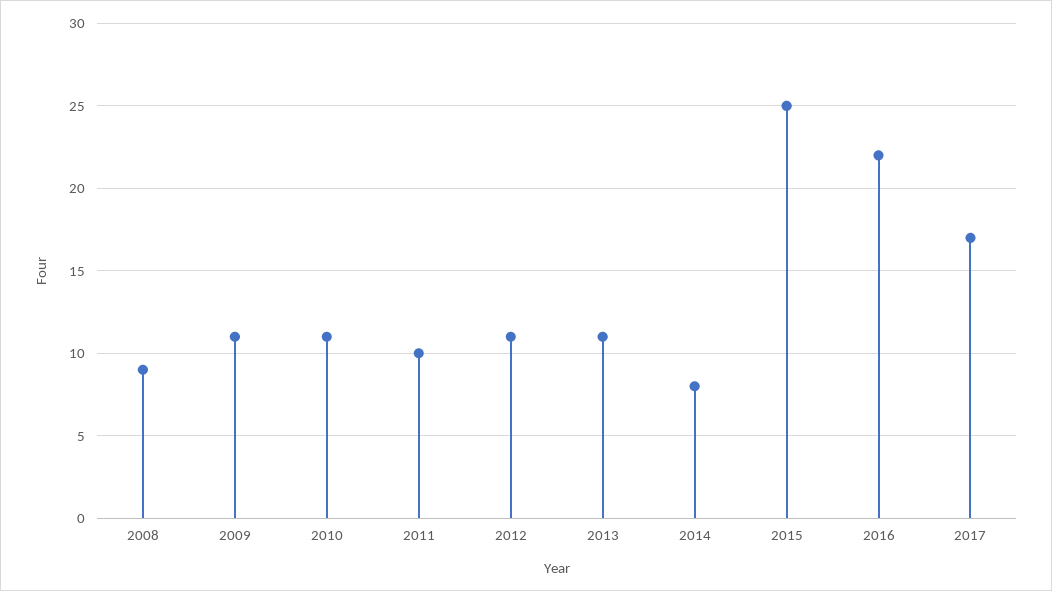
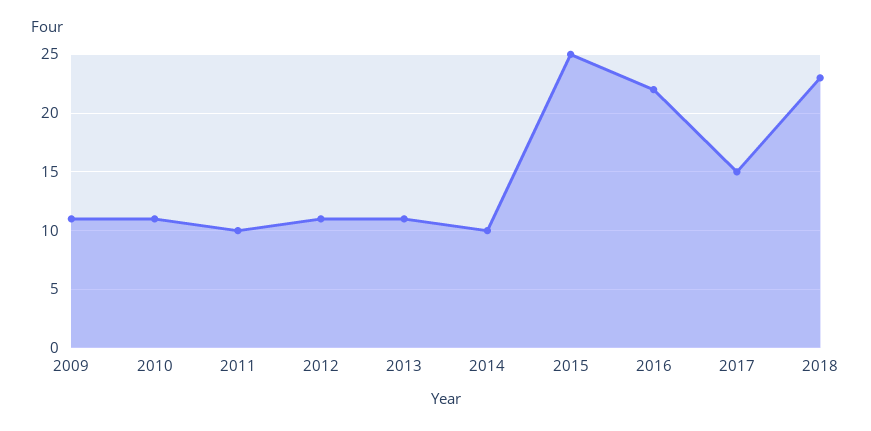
2008: 9 -> none
2014: 8 -> 10
2017: 17 -> 15
2018: none -> 23

